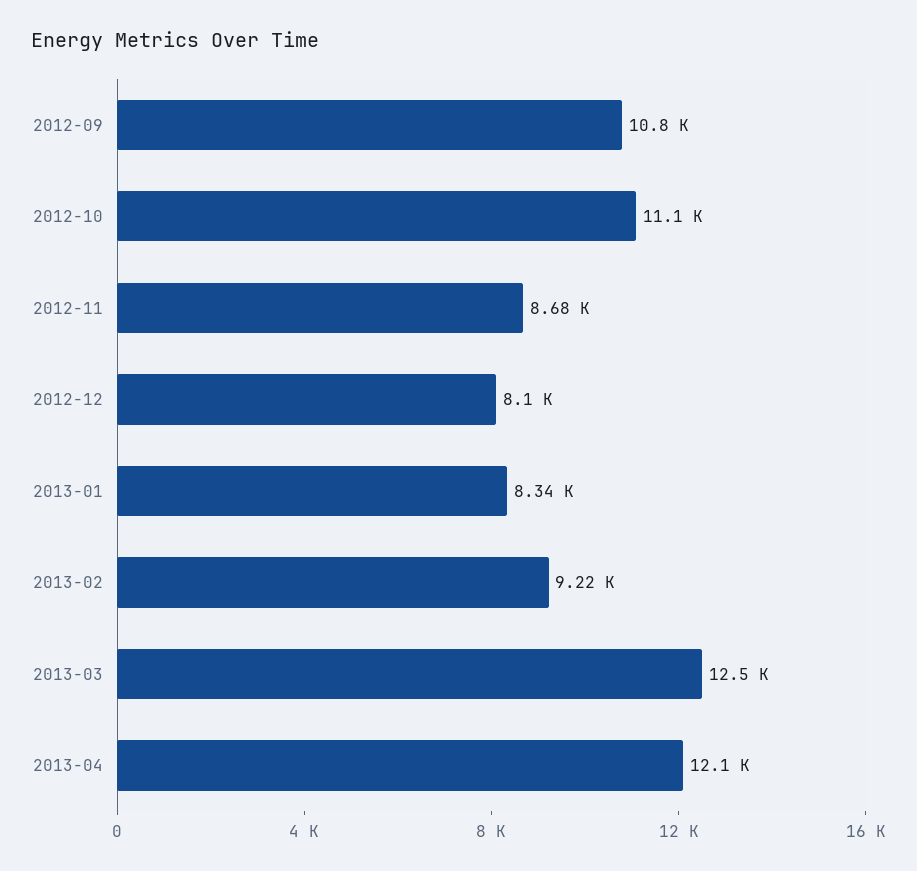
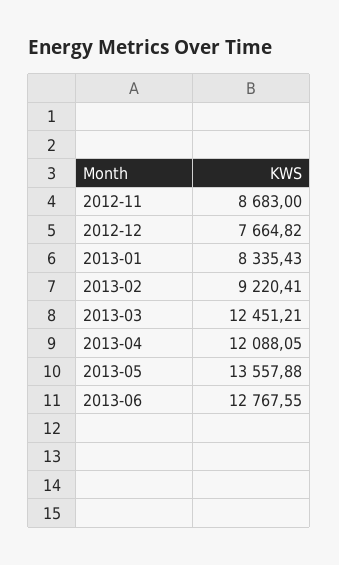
2012-09: 10800 -> none
2012-10: 11100 -> none
2012-12: 8100 -> 7664.82
2013-05: none -> 13557.88
2013-06: none -> 12767.55

